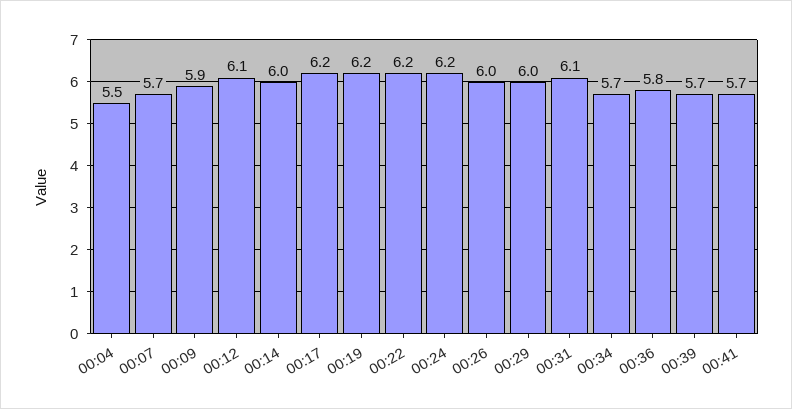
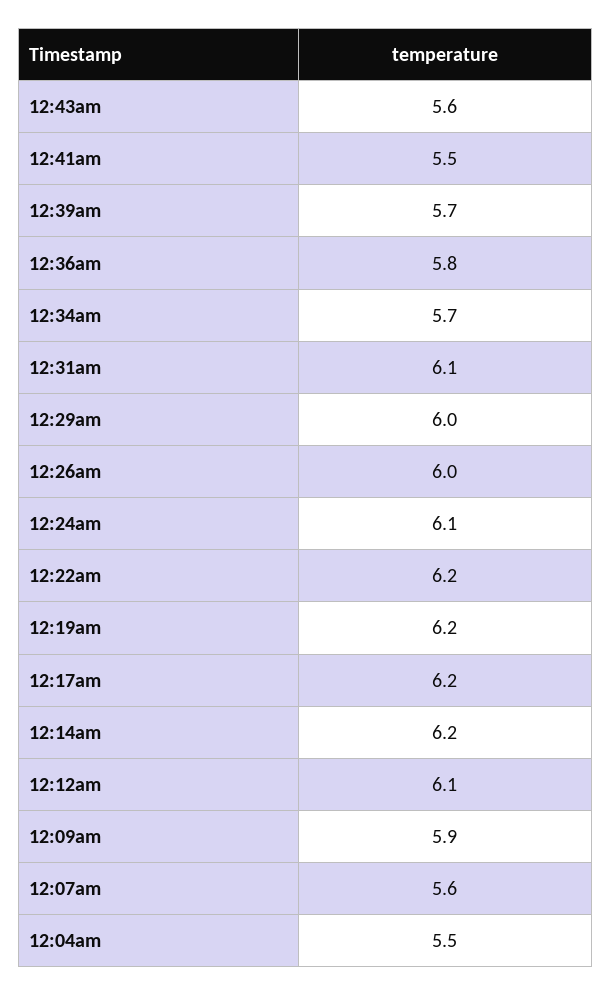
00:07: 5.7 -> 5.6
00:14: 6 -> 6.2
00:24: 6.2 -> 6.1
00:41: 5.7 -> 5.5
12:43am: none -> 5.6

